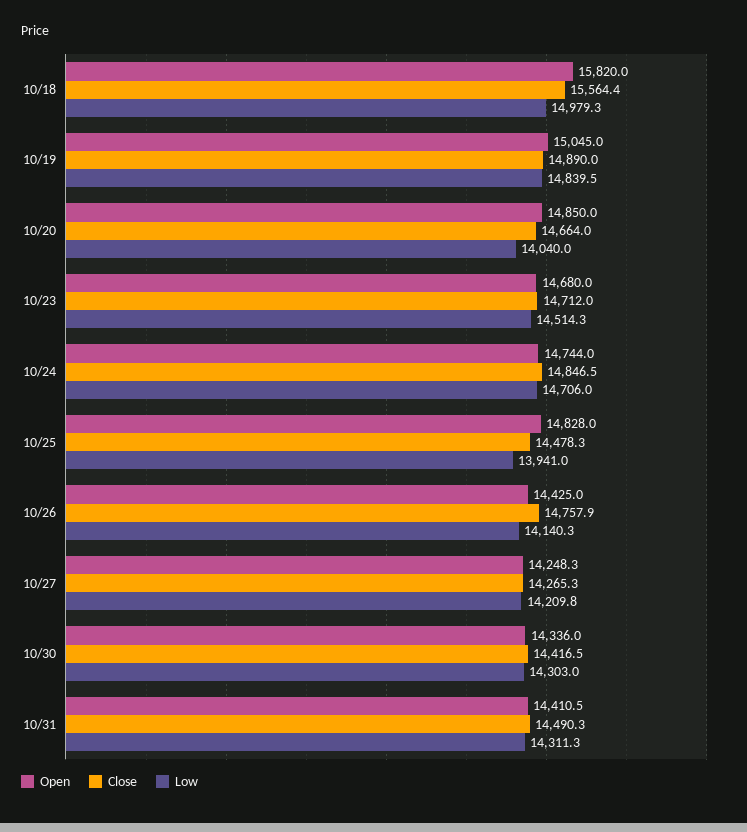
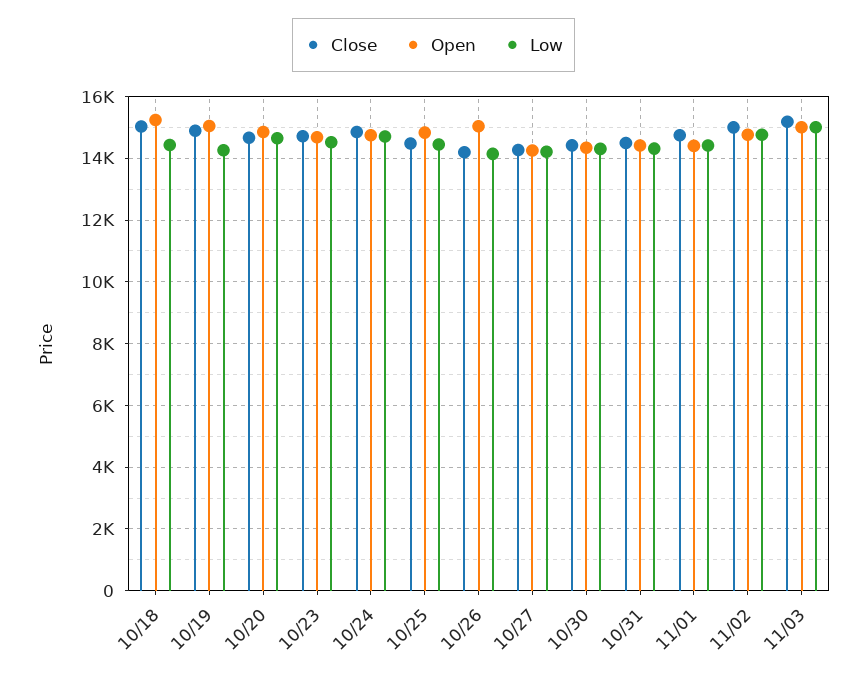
Open, 10/18: 15820 -> 15200
Close, 10/18: 15564.4 -> 15000
Low, 10/18: 14979.3 -> 14400
Low, 10/19: 14839.5 -> 14200
Low, 10/20: 14040 -> 14600
Low, 10/25: 13941 -> 14400
Open, 10/26: 14425 -> 15000
Close, 10/26: 14757.9 -> 14200
Close, 11/01: none -> 14800
Open, 11/01: none -> 14400
Low, 11/01: none -> 14400
Close, 11/02: none -> 15000
Open, 11/02: none -> 14800
Low, 11/02: none -> 14800
Close, 11/03: none -> 15200
Open, 11/03: none -> 15000
Low, 11/03: none -> 15000

